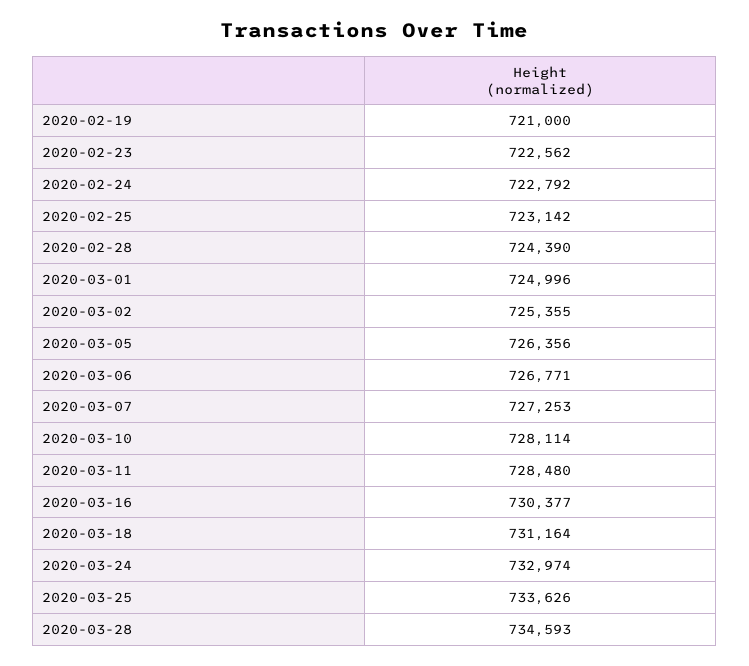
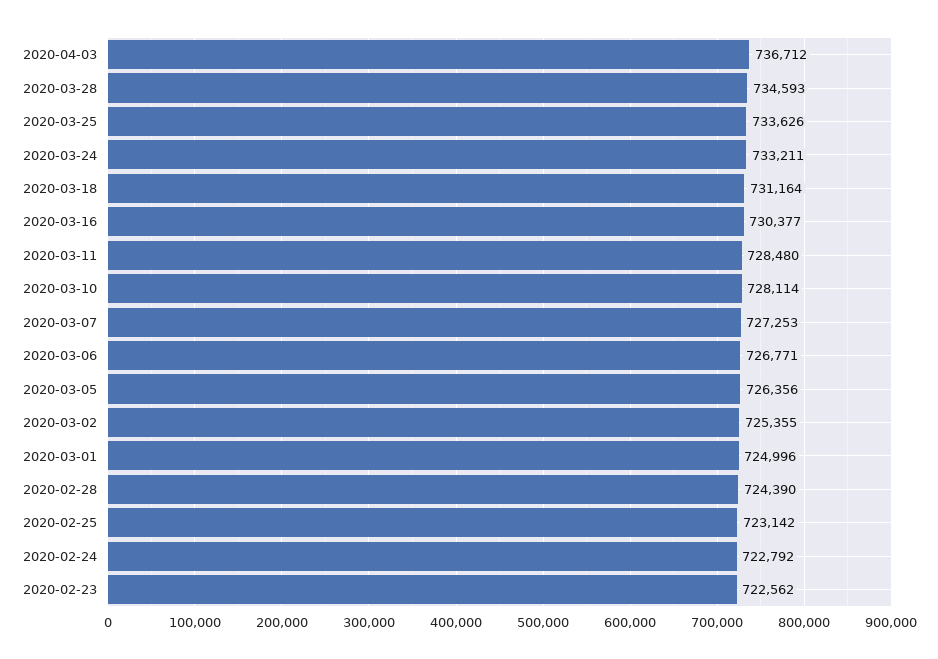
2020-02-19: 721000 -> none
2020-03-24: 732974 -> 733211
2020-04-03: none -> 736712

